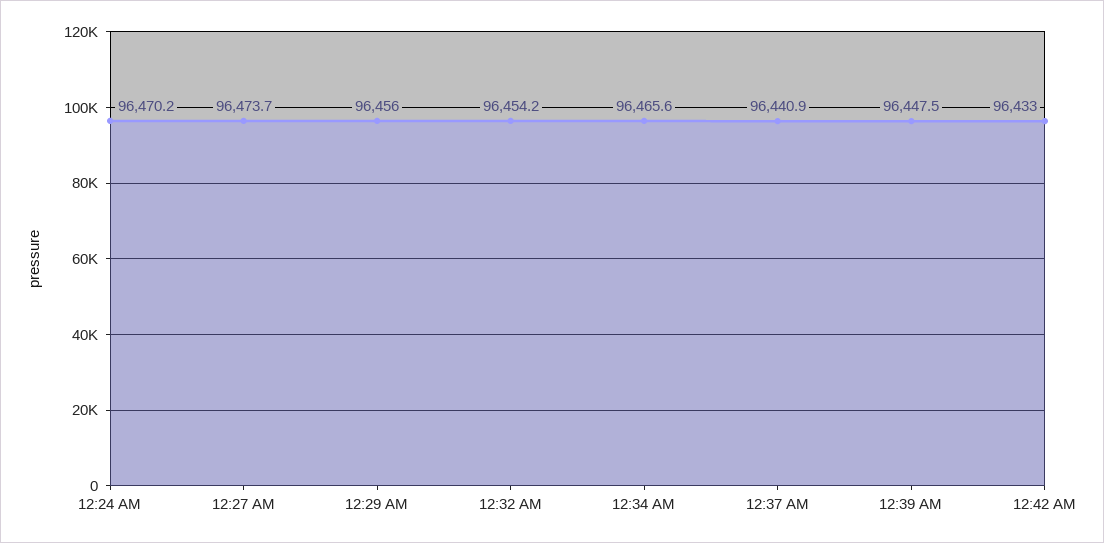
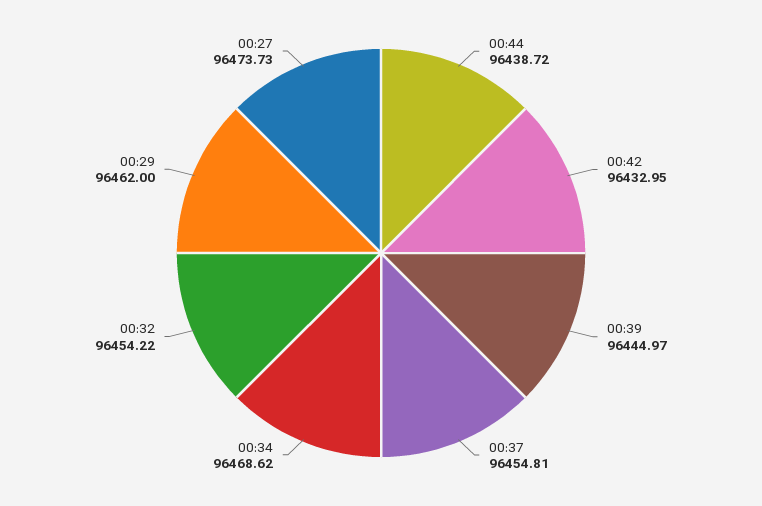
12:24 AM: 96470.2 -> none
12:29 AM: 96456 -> 96462
12:34 AM: 96465.6 -> 96468.62
12:37 AM: 96440.9 -> 96454.81
12:39 AM: 96447.5 -> 96444.97
00:44: none -> 96438.72

